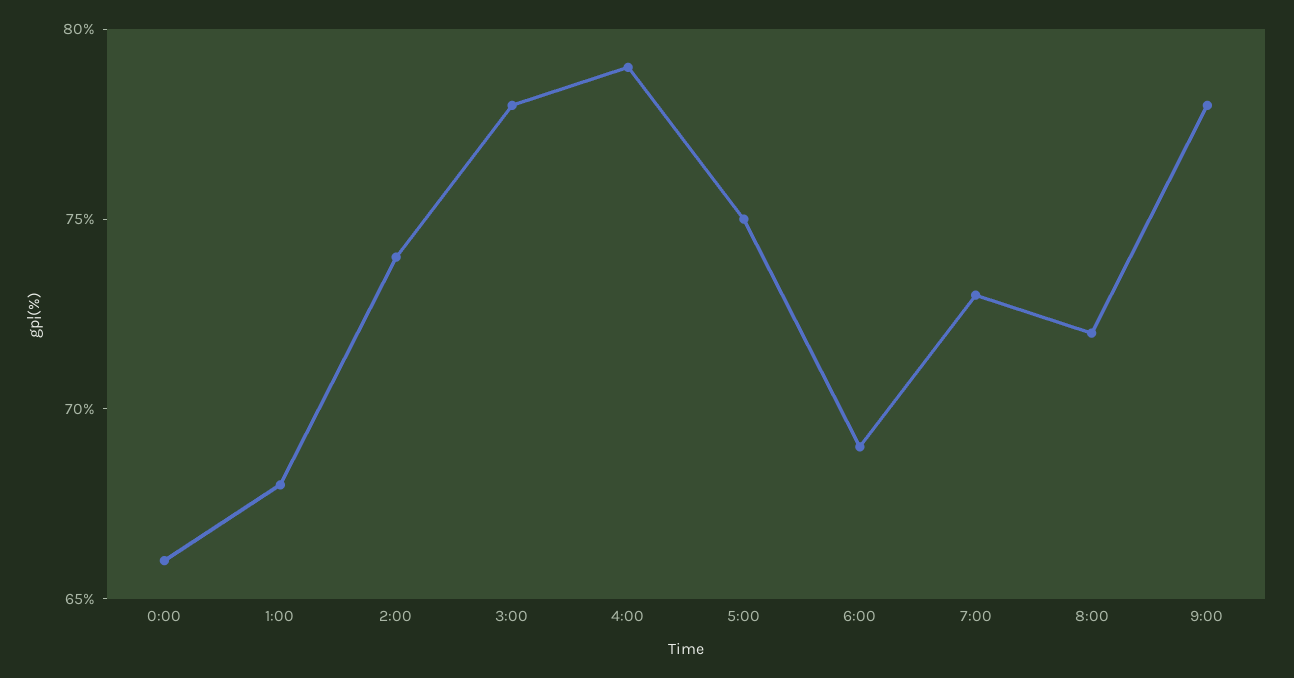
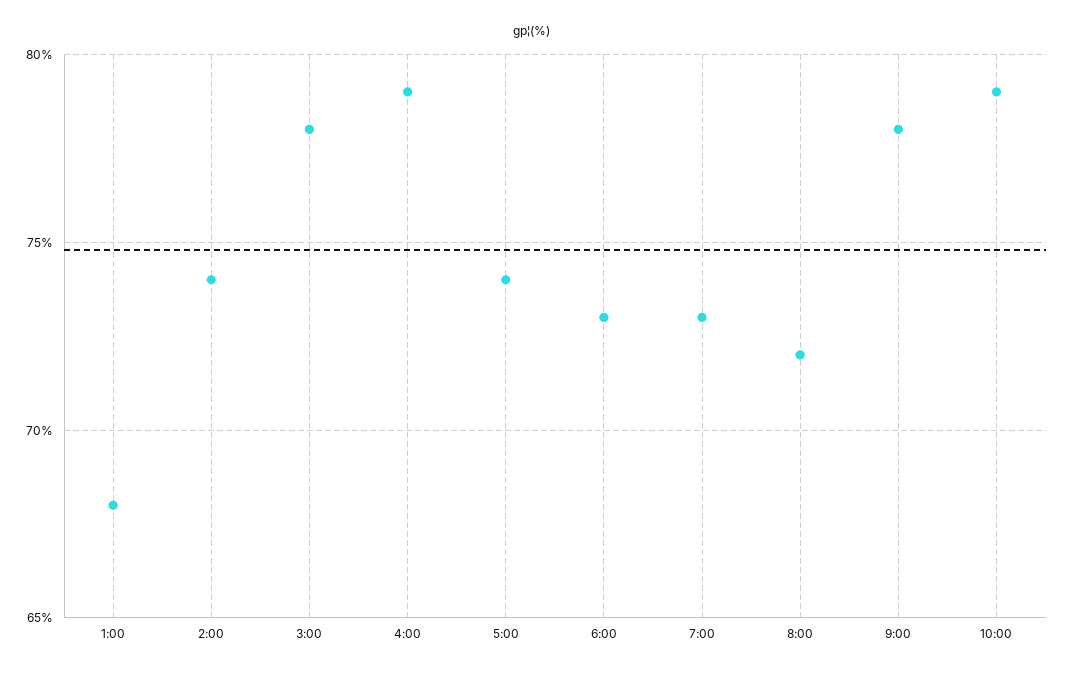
0:00: 66 -> none
5:00: 75 -> 74
6:00: 69 -> 73
10:00: none -> 79

